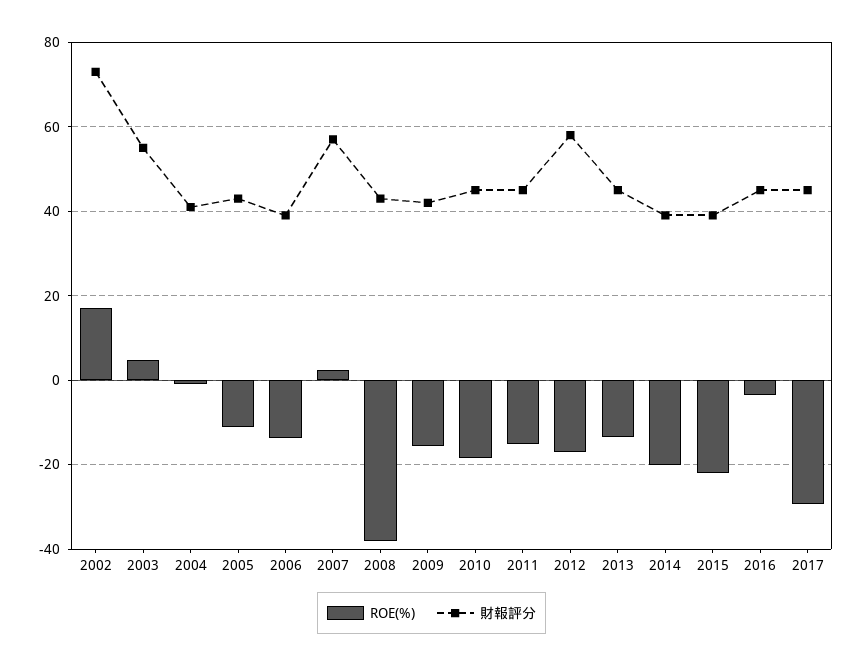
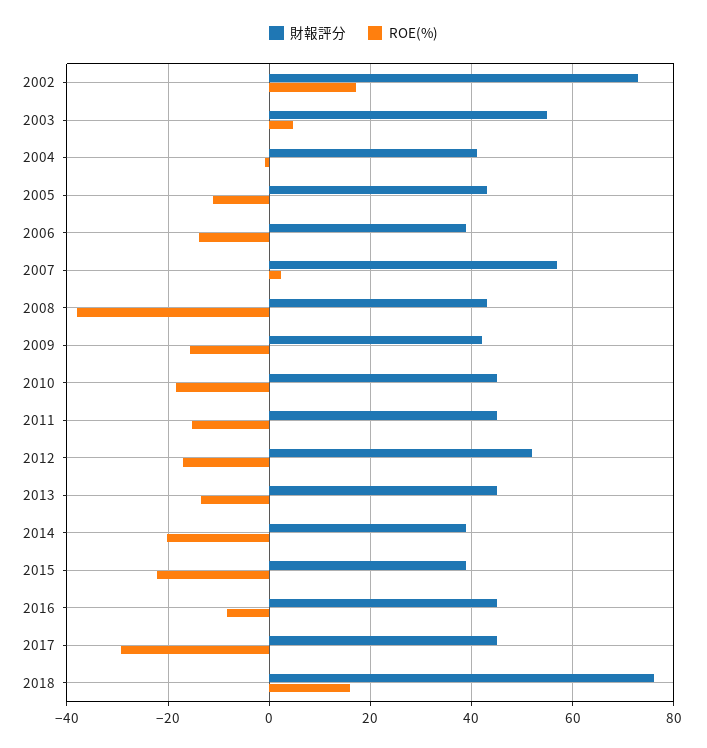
財報評分, 2012: 58 -> 52
ROE(%), 2016: -4 -> -8
財報評分, 2018: none -> 76
ROE(%), 2018: none -> 16

